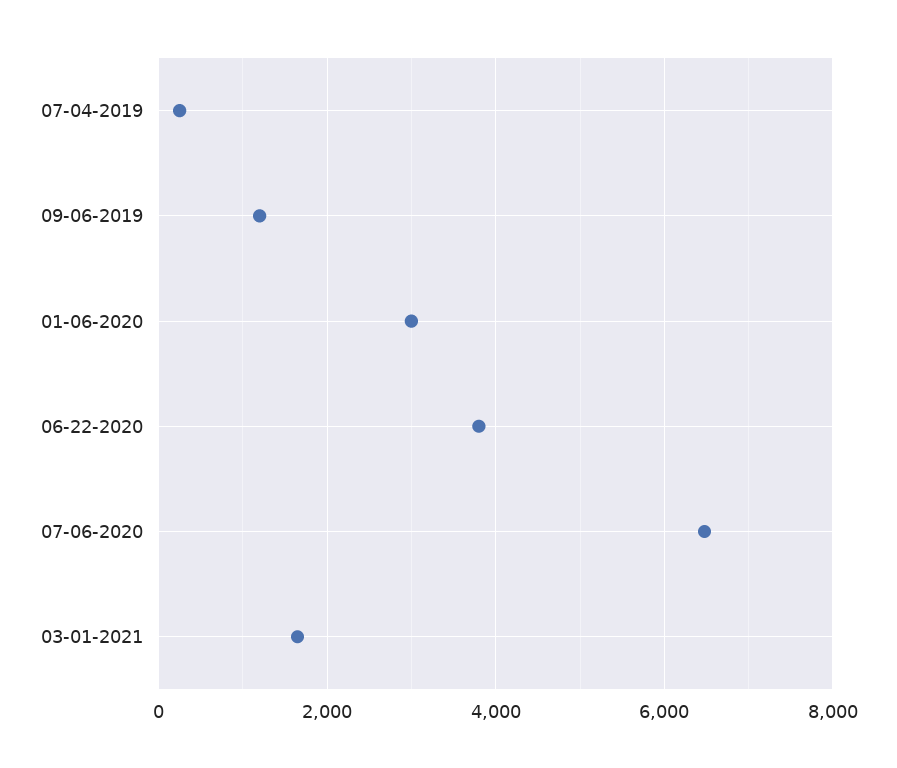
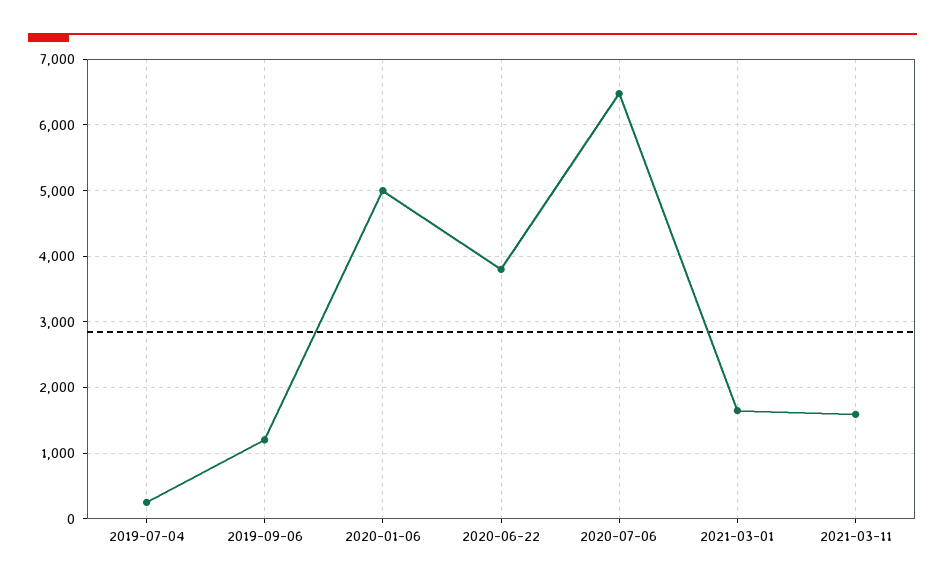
01-06-2020: 3000 -> 5000
2021-03-11: none -> 1600

